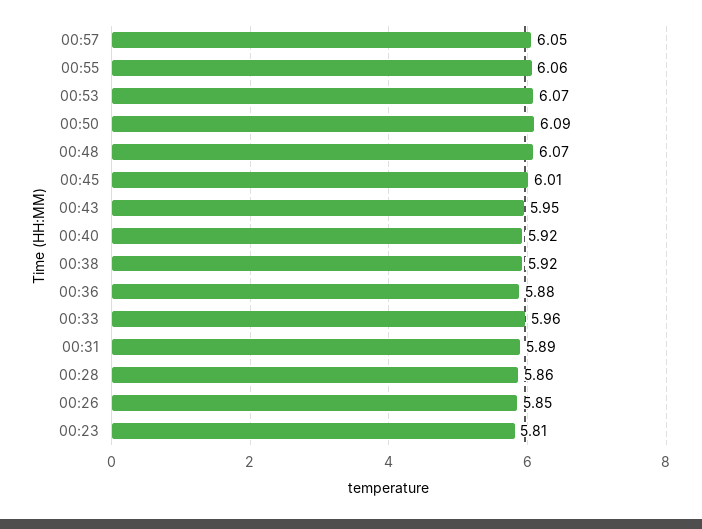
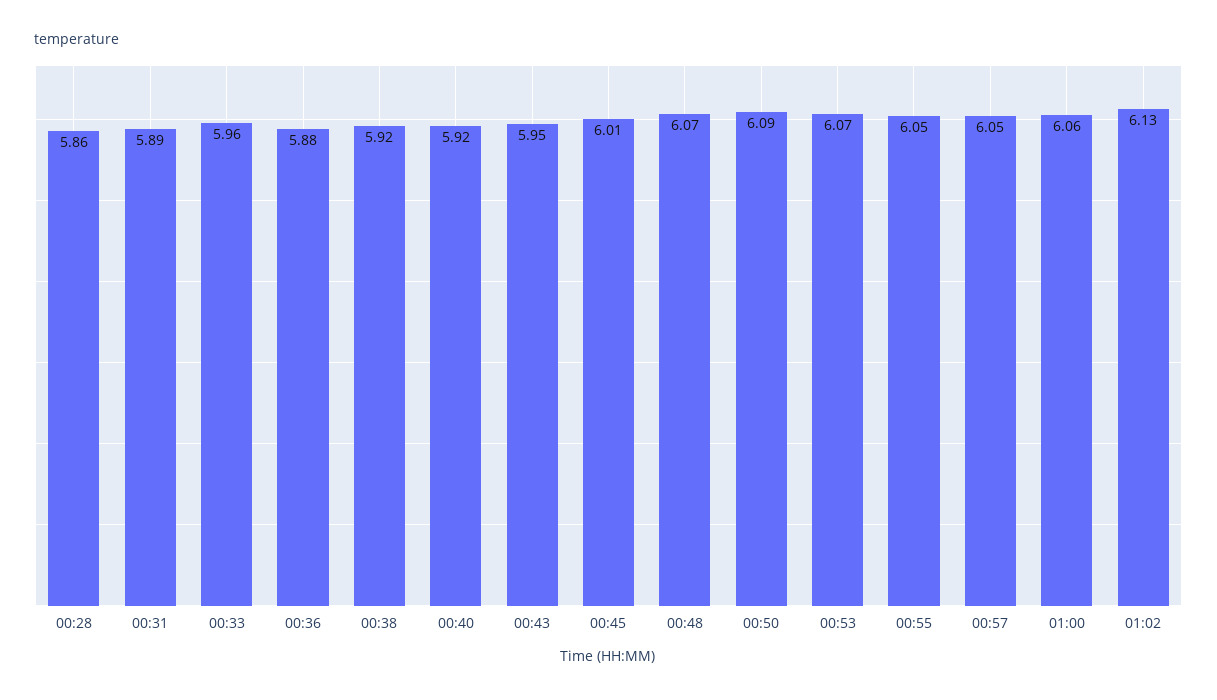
00:55: 6.06 -> 6.05
00:26: 5.85 -> none
00:23: 5.81 -> none
01:00: none -> 6.06
01:02: none -> 6.13

